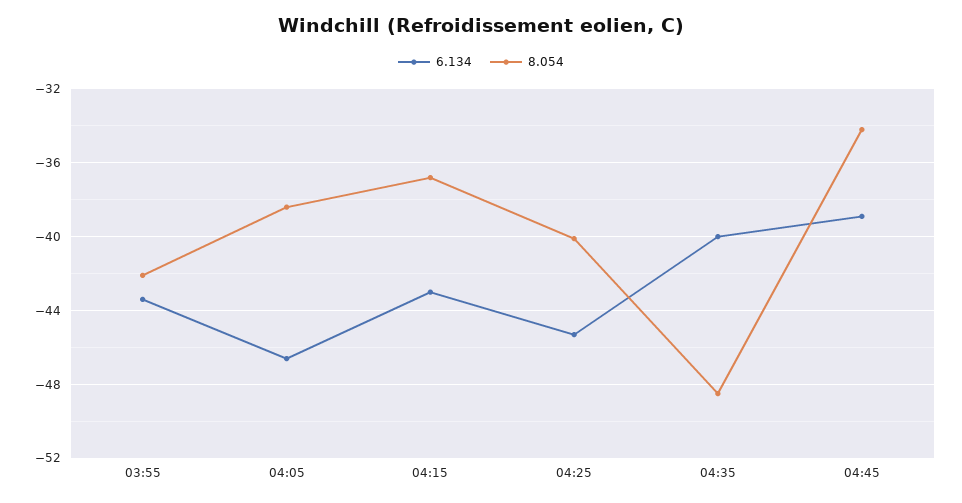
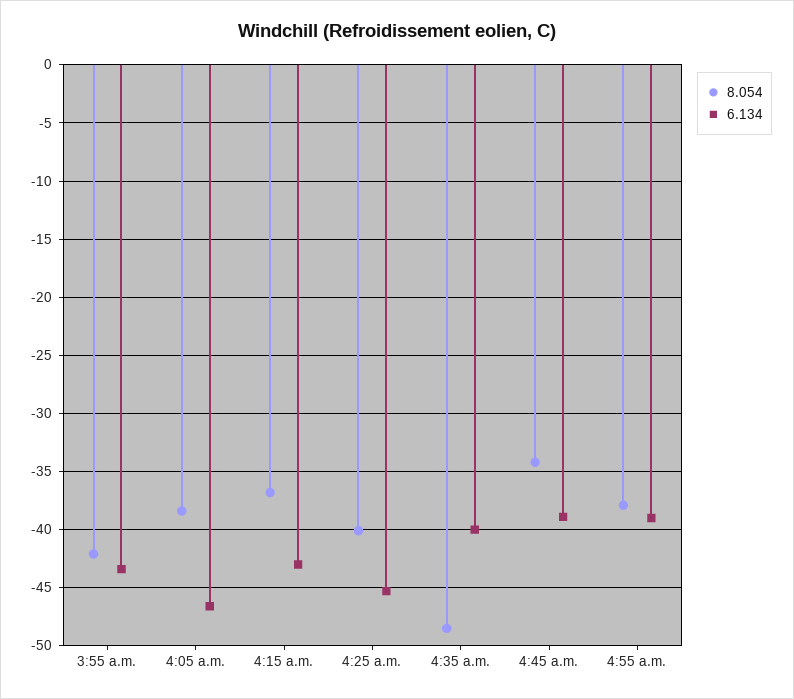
8.054, 4:55 a.m.: none -> -38
6.134, 4:55 a.m.: none -> -39

